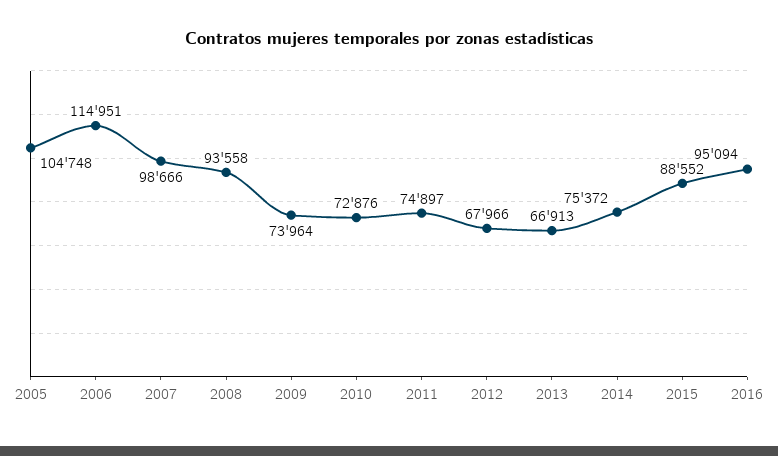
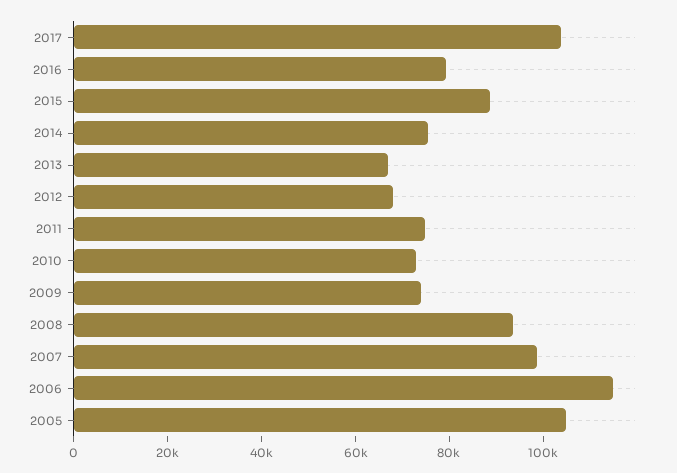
2016: 95094 -> 80000
2017: none -> 105000

